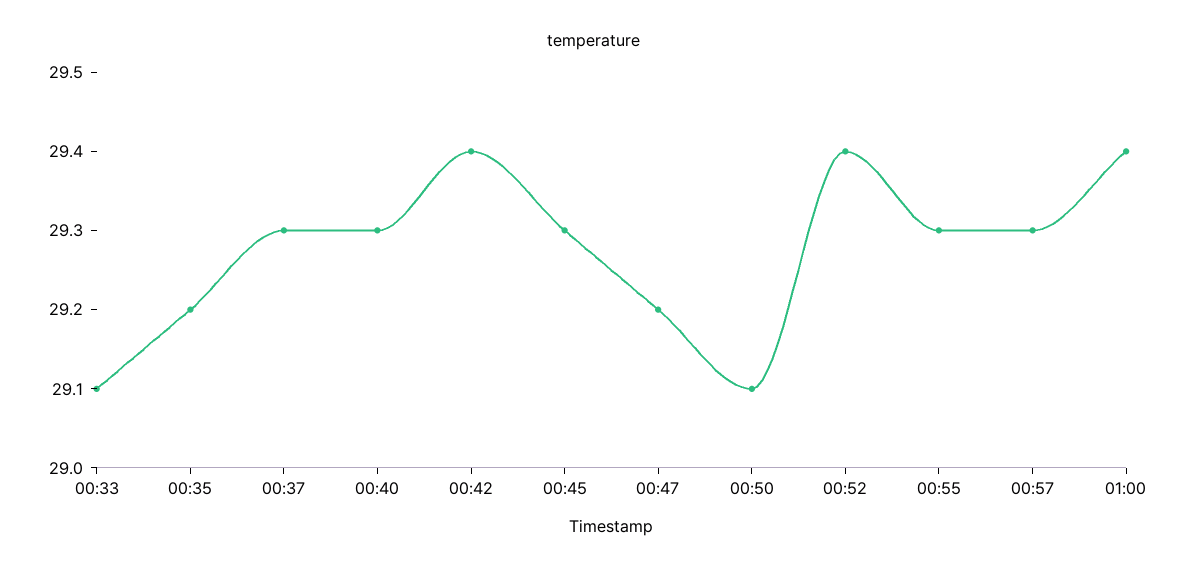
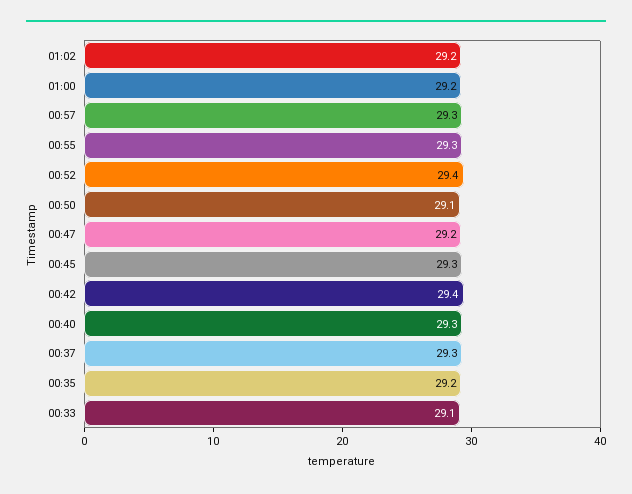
01:00: 29.4 -> 29.2
01:02: none -> 29.2

